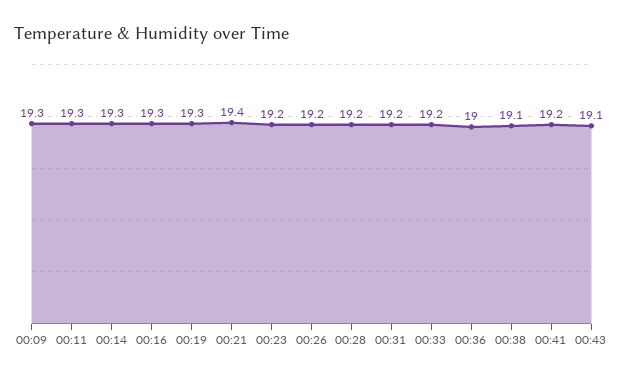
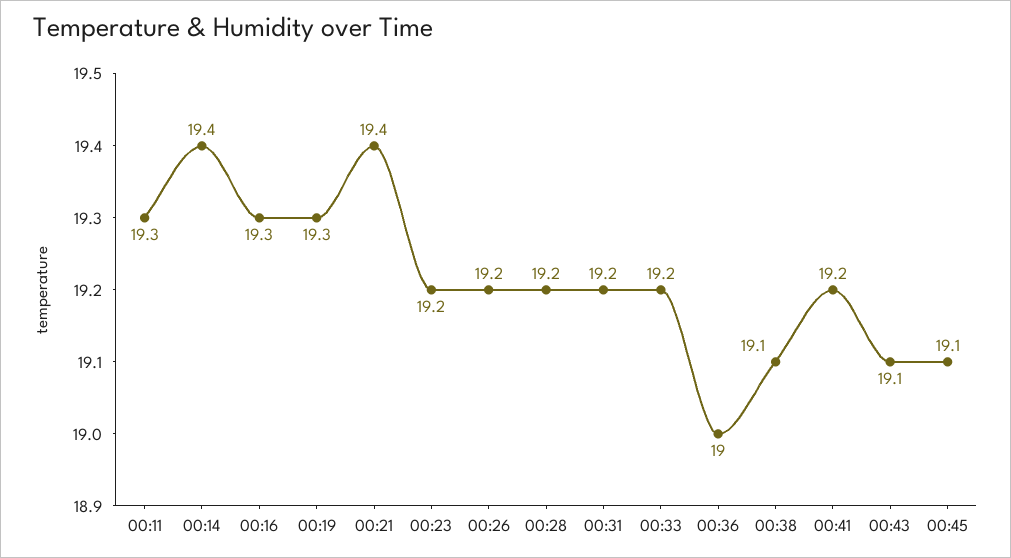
00:09: 19.3 -> none
00:14: 19.3 -> 19.4
00:45: none -> 19.1

